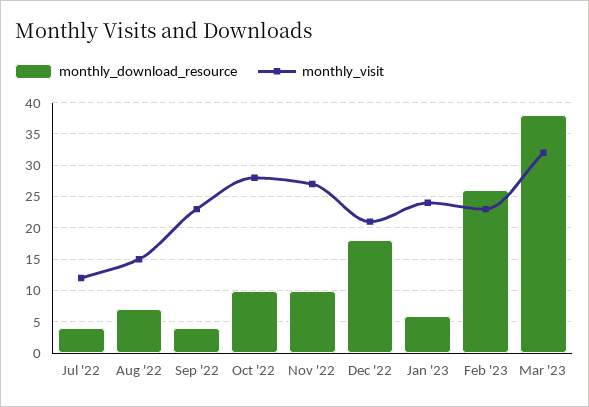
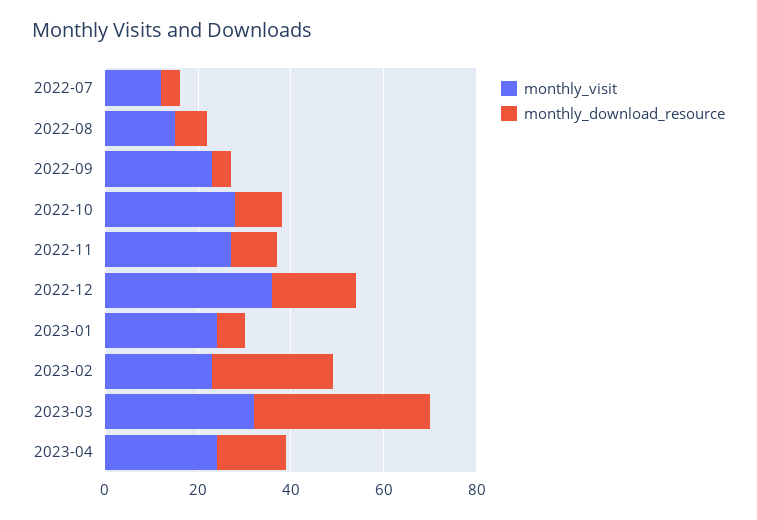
monthly_visit, Dec '22: 21 -> 35
monthly_visit, 2023-04: none -> 25
monthly_download_resource, 2023-04: none -> 15

